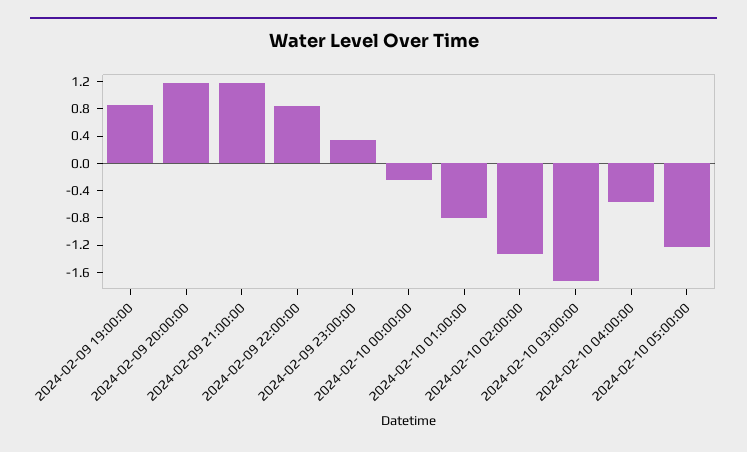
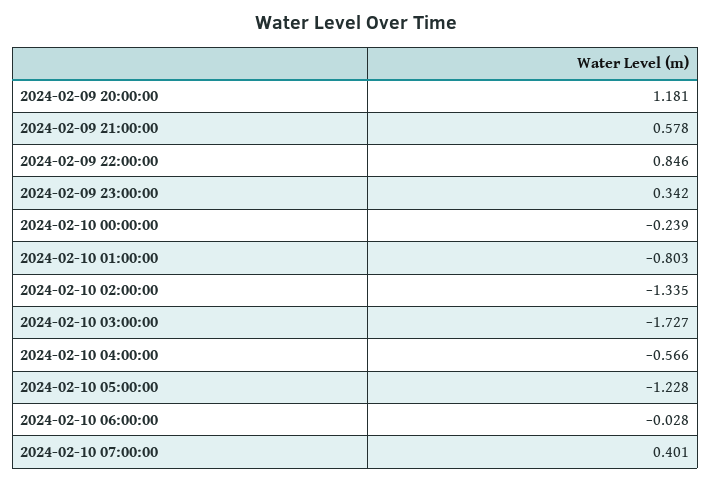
2024-02-09 19:00:00: 0.8 -> none
2024-02-09 21:00:00: 1.2 -> 0.578
2024-02-10 06:00:00: none -> -0.028
2024-02-10 07:00:00: none -> 0.401

